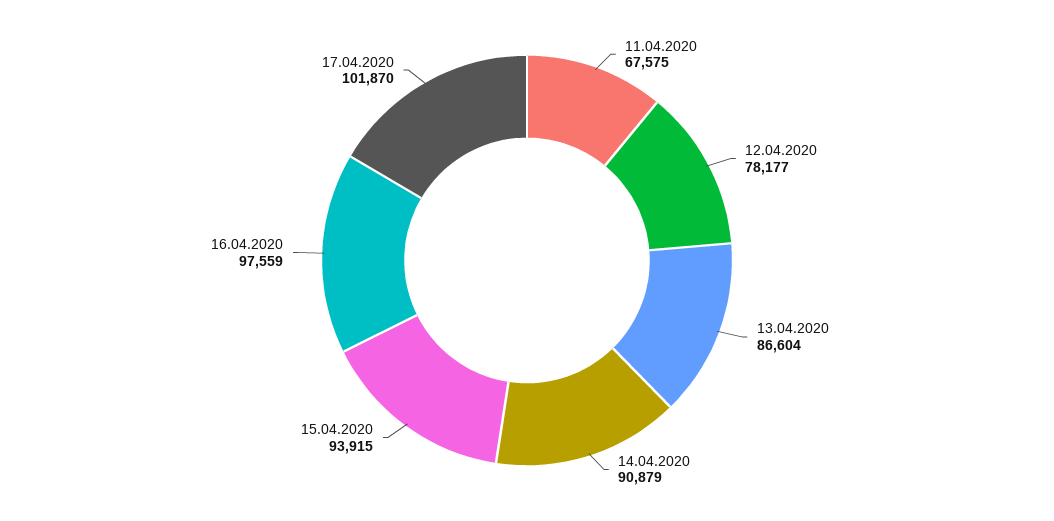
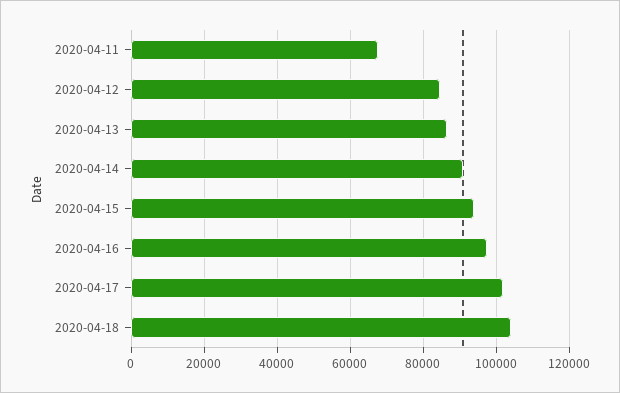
12.04.2020: 78177 -> 84000
2020-04-18: none -> 104000

